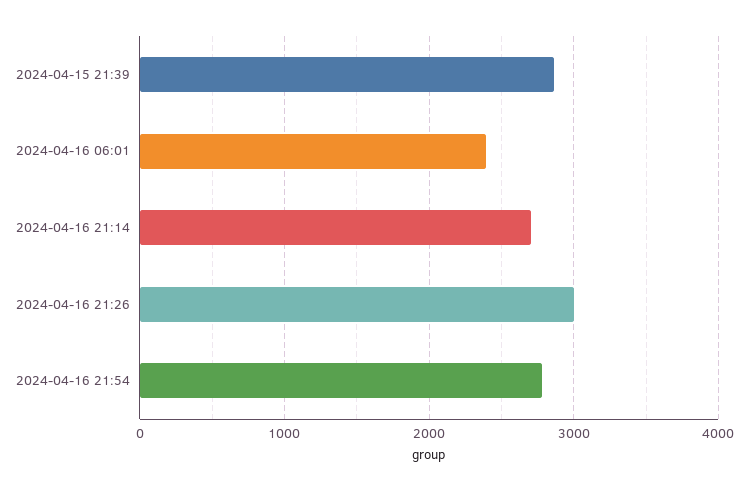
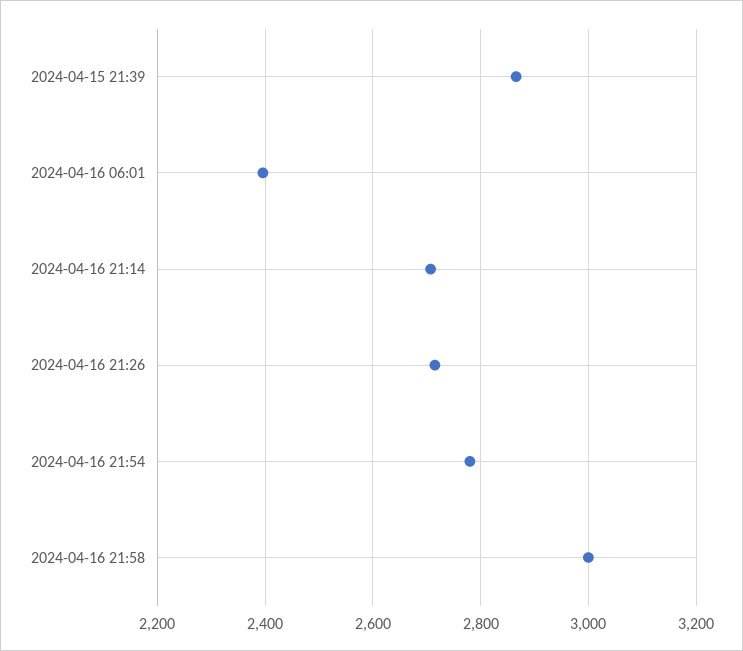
2024-04-16 21:26: 3000 -> 2720
2024-04-16 21:58: none -> 3000

